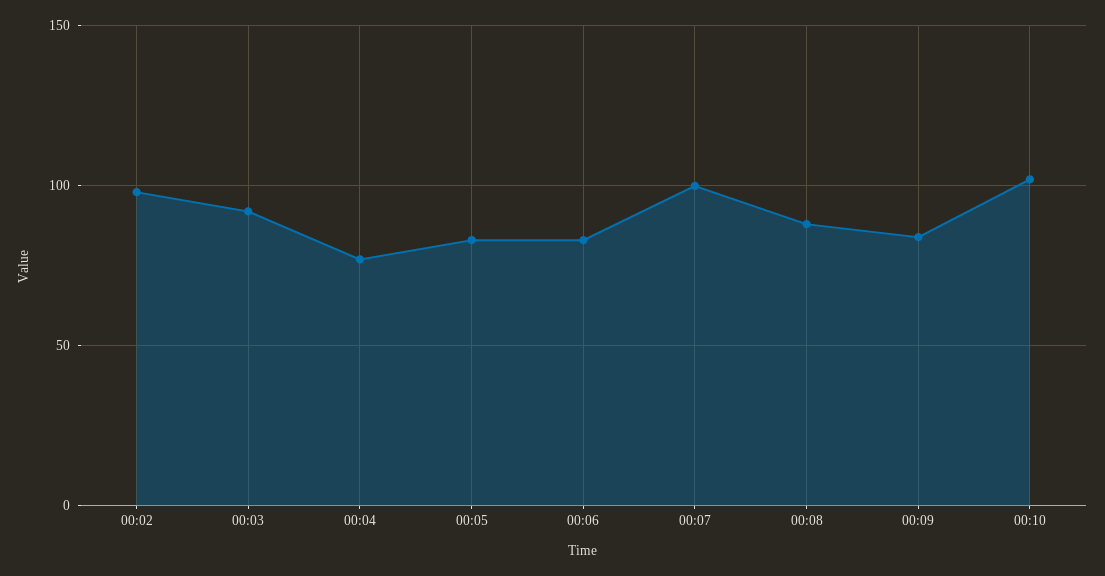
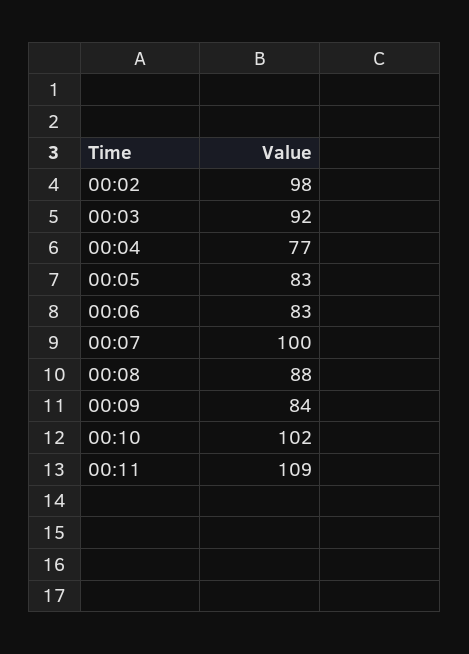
00:11: none -> 109

